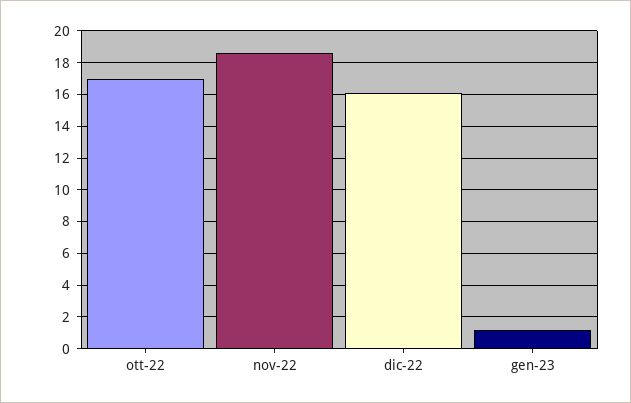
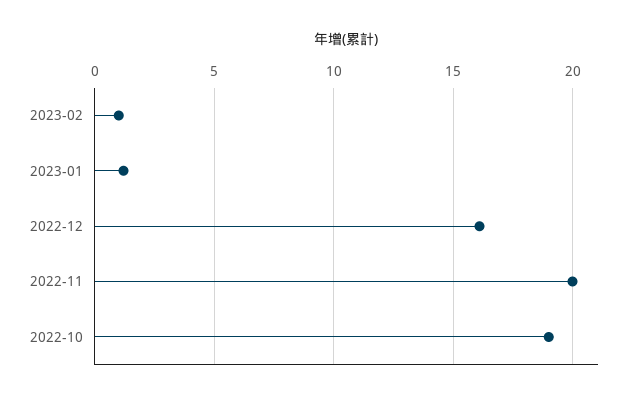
ott-22: 17 -> 19
nov-22: 18.5 -> 20
2023-02: none -> 1

